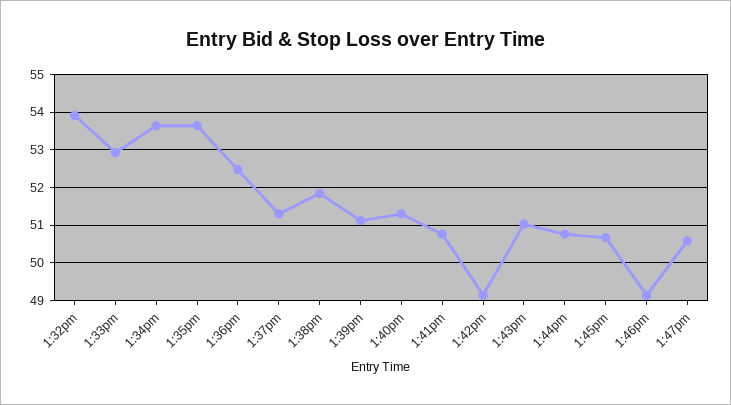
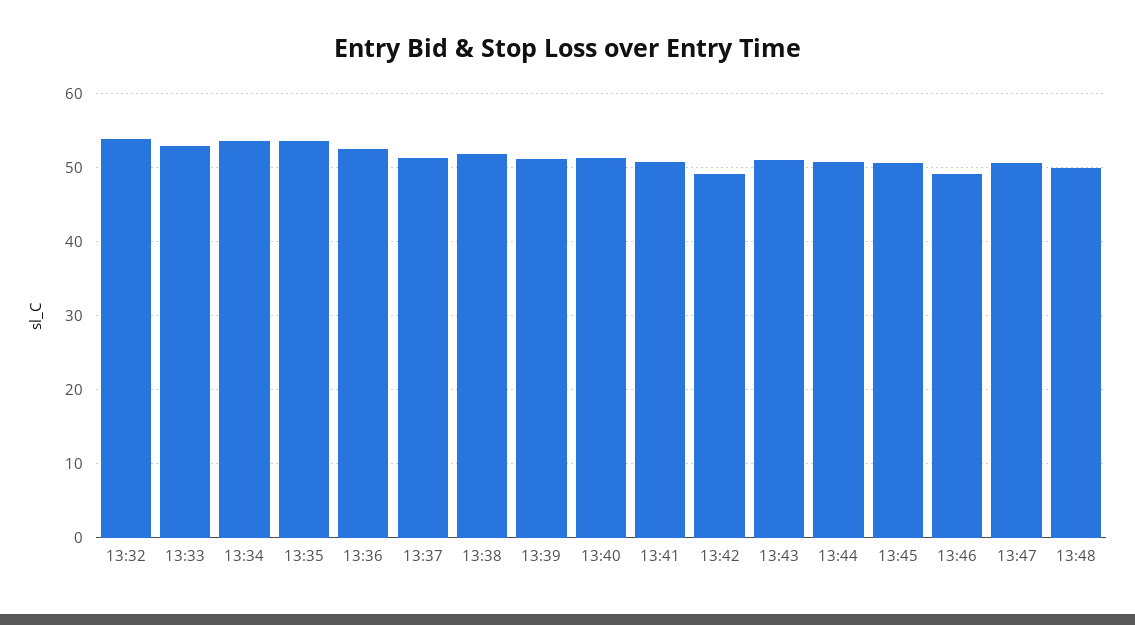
13:48: none -> 50

